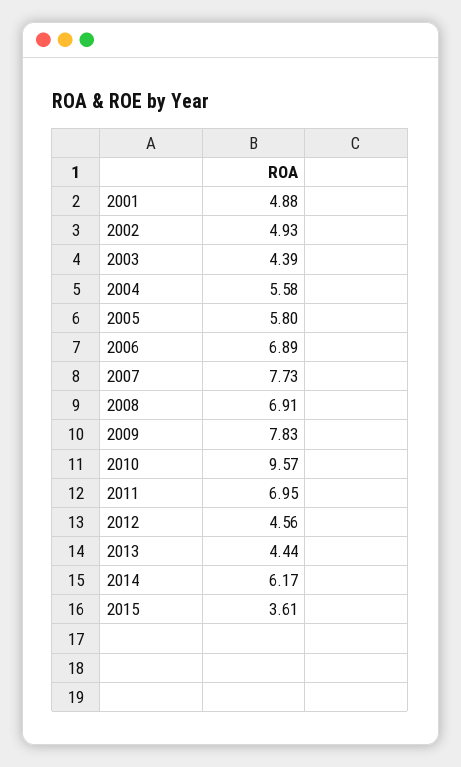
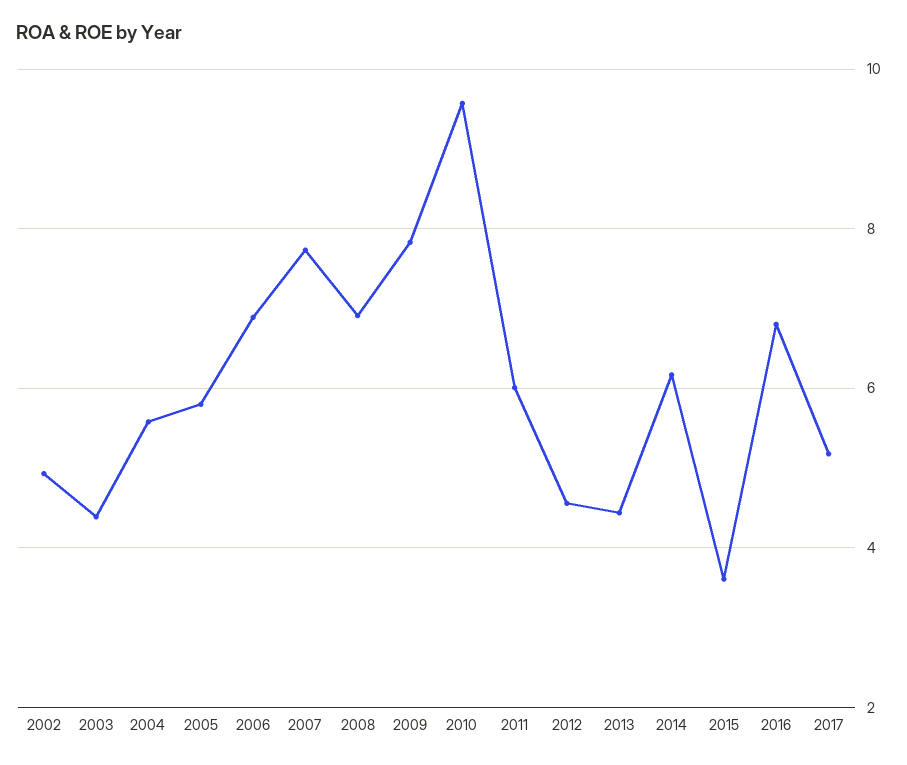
2001: 4.88 -> none
2011: 6.95 -> 6
2016: none -> 6.8
2017: none -> 5.2

